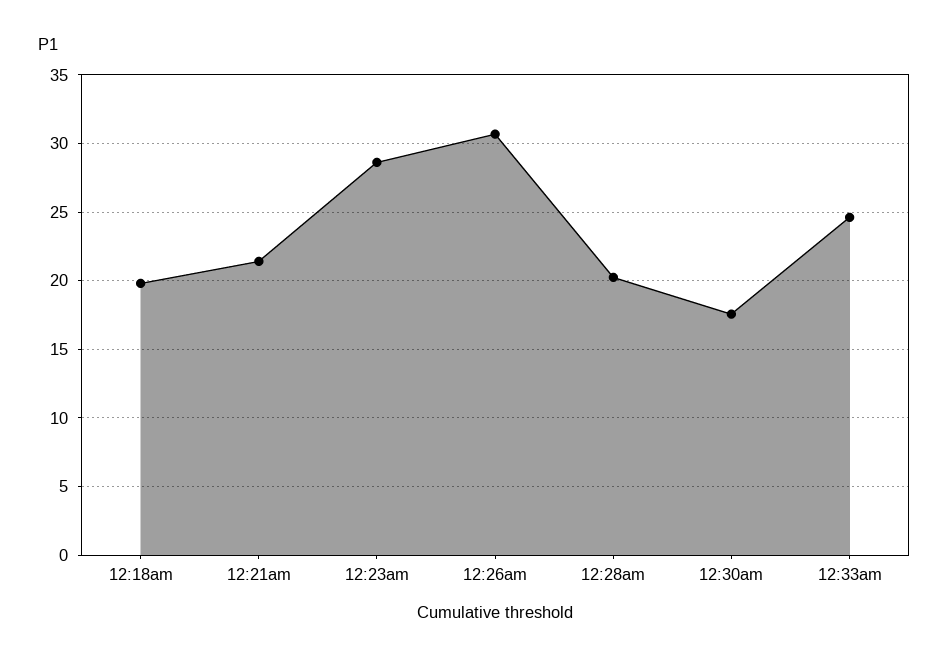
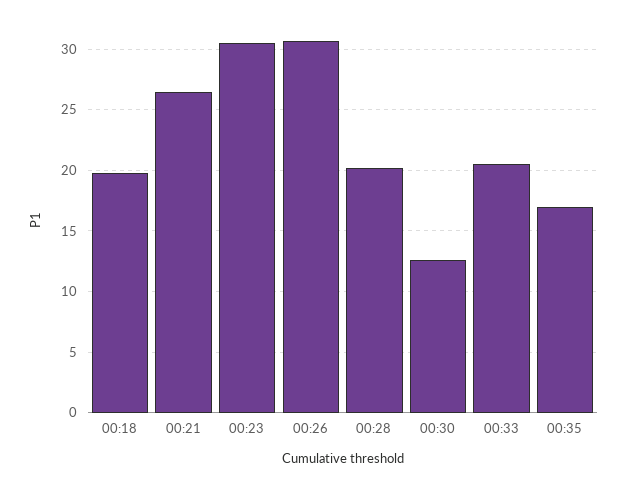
12:21am: 21.5 -> 26.5
12:23am: 28.5 -> 30.5
12:30am: 17.5 -> 12.5
12:33am: 24.5 -> 20.5
00:35: none -> 17

